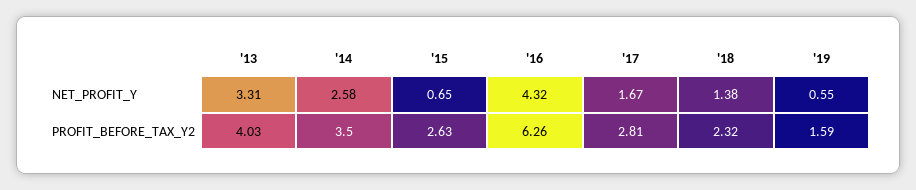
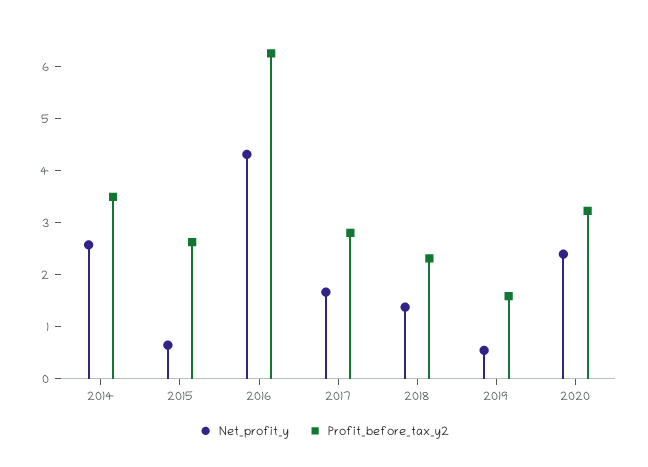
NET_PROFIT_Y, '13: 3.31 -> none
PROFIT_BEFORE_TAX_Y2, '13: 4.03 -> none
NET_PROFIT_Y, 2020: none -> 2.4
PROFIT_BEFORE_TAX_Y2, 2020: none -> 3.2

